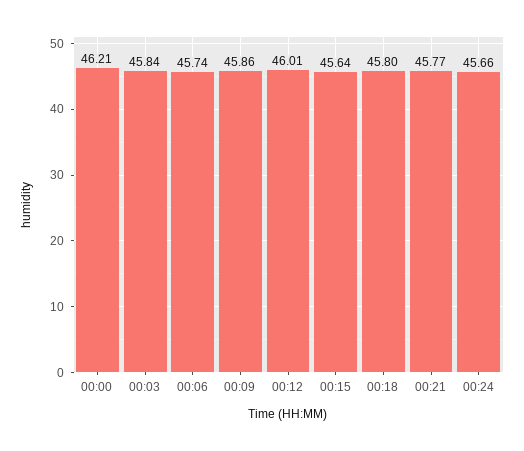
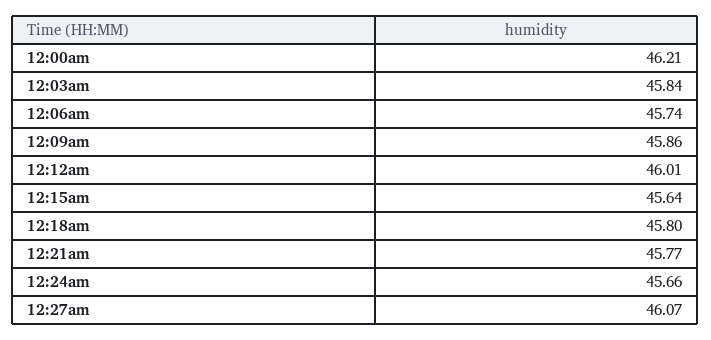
12:27am: none -> 46.07

